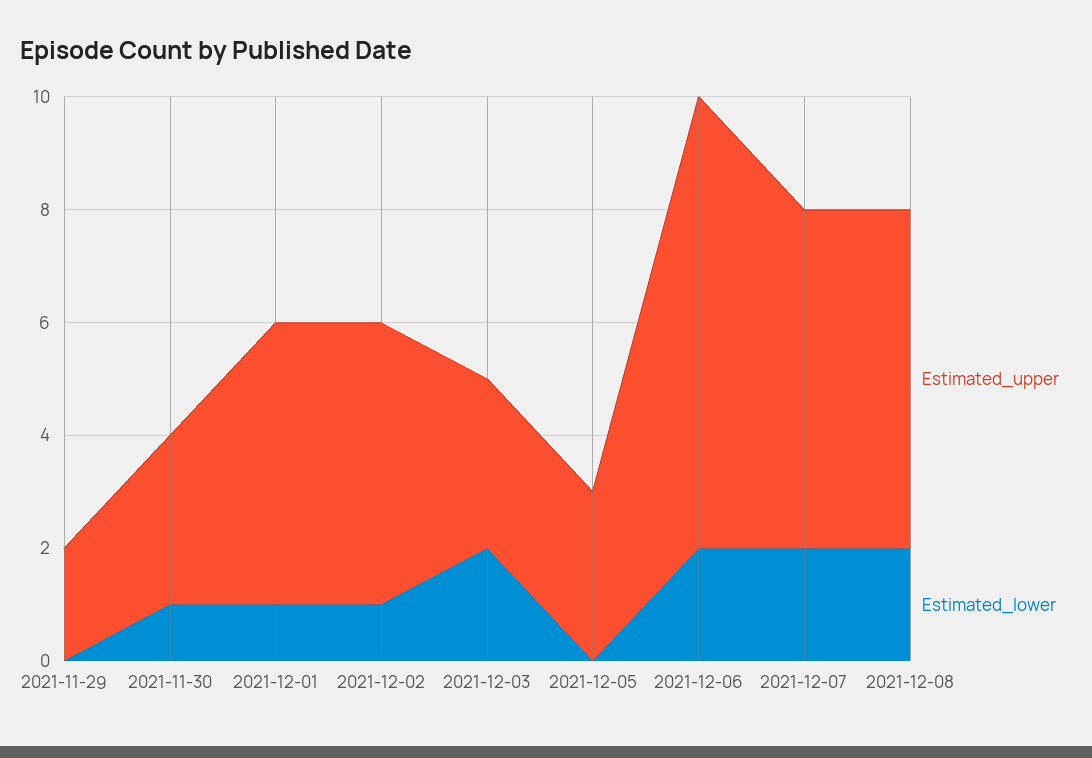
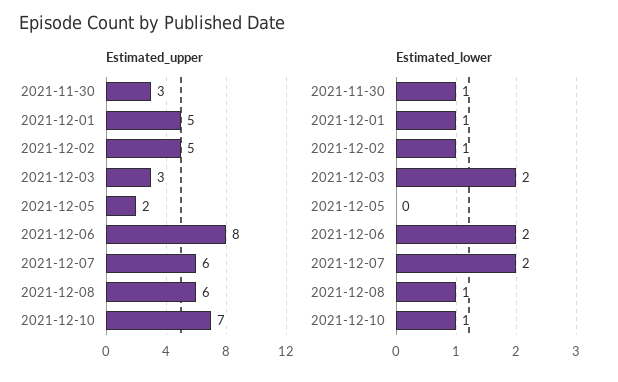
Estimated_upper, 2021-11-29: 2 -> none
Estimated_lower, 2021-11-29: 0 -> none
Estimated_upper, 2021-12-05: 3 -> 2
Estimated_lower, 2021-12-08: 2 -> 1
Estimated_upper, 2021-12-10: none -> 7
Estimated_lower, 2021-12-10: none -> 1

